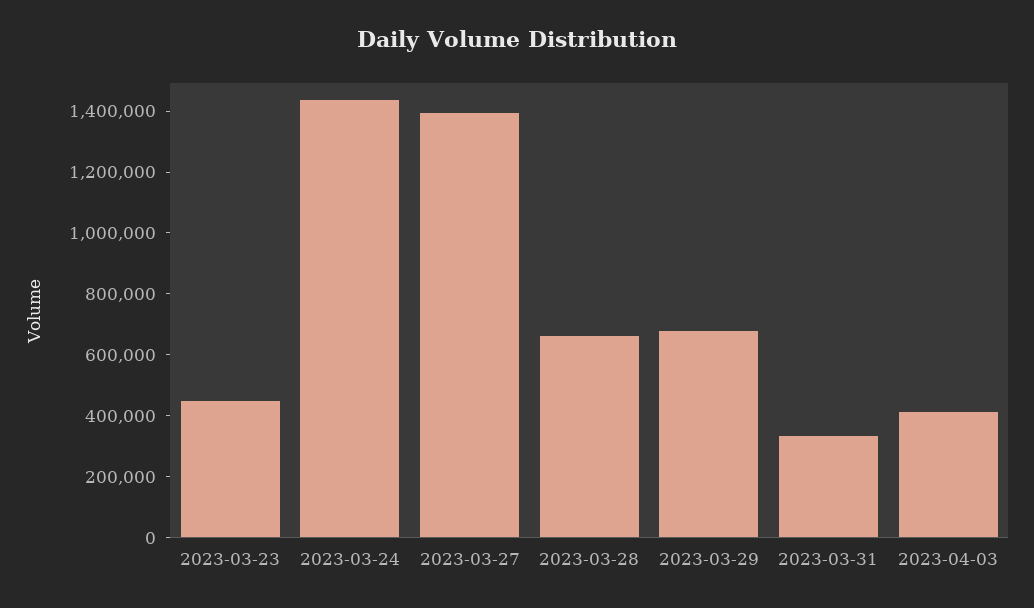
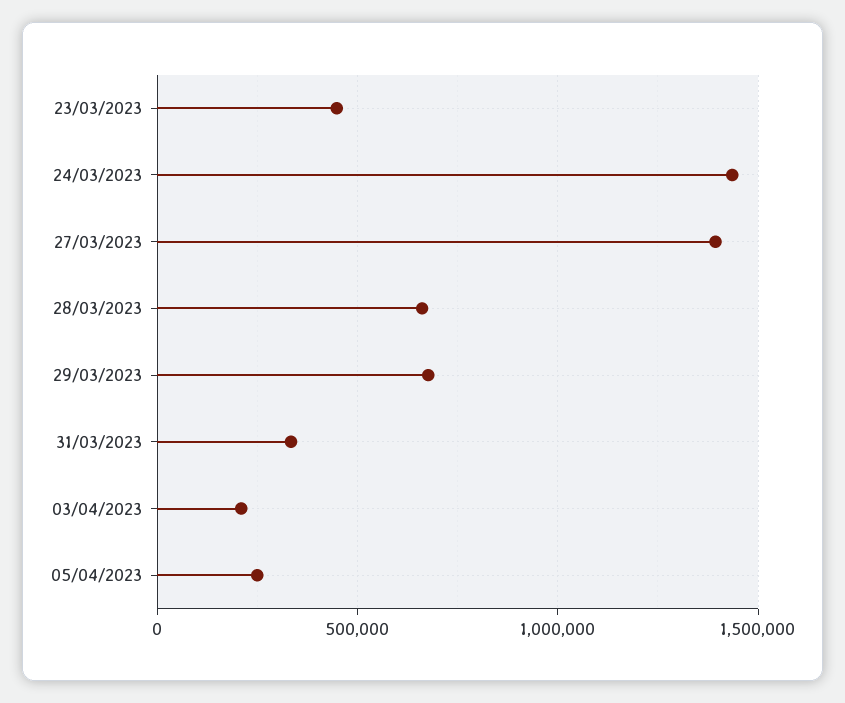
2023-04-03: 400000 -> 200000
05/04/2023: none -> 250000

